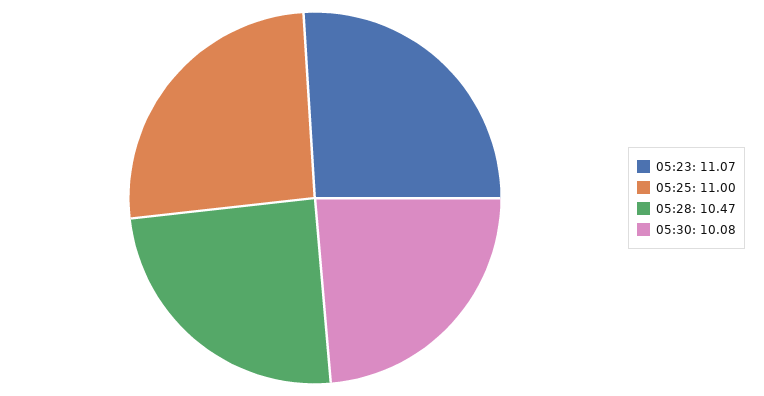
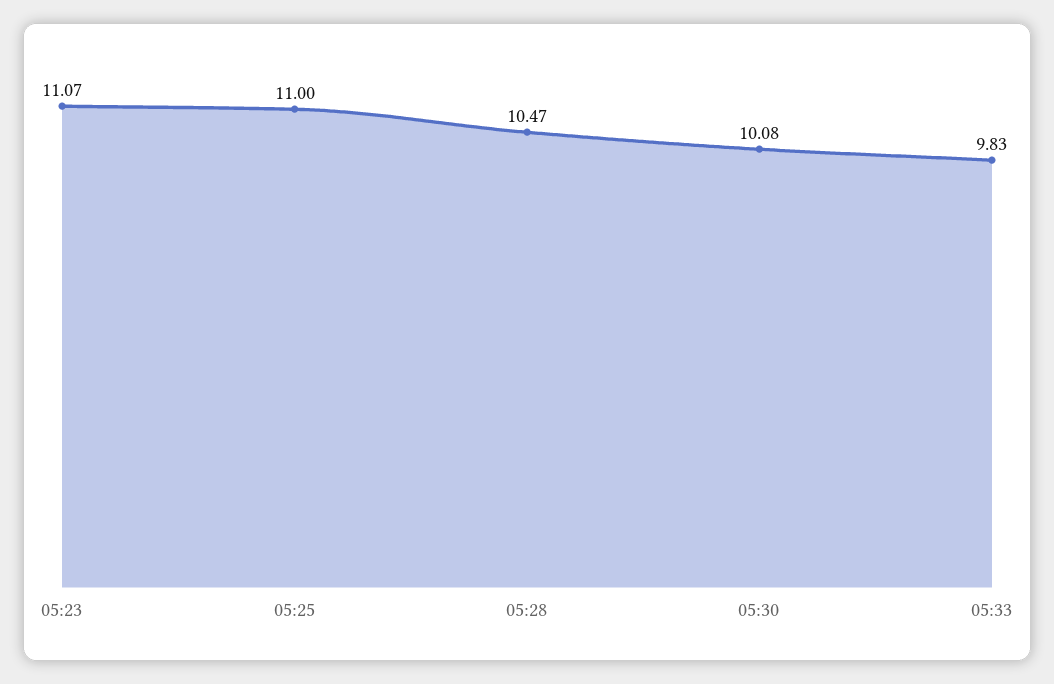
05:33: none -> 9.83

